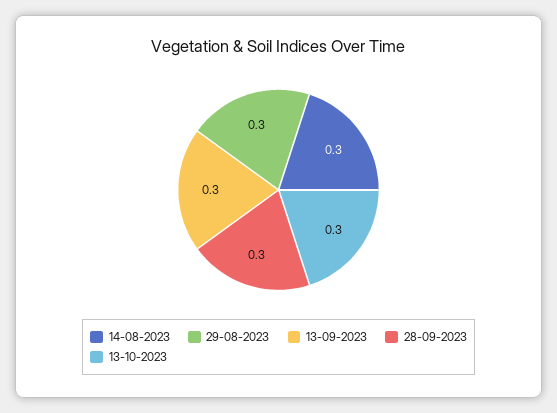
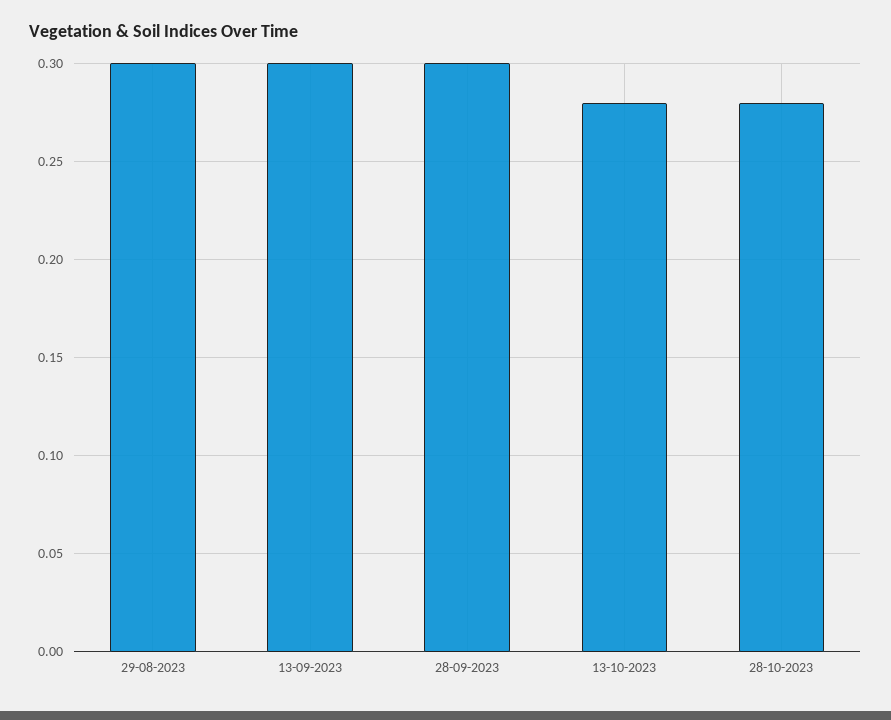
14-08-2023: 0.3 -> none
13-10-2023: 0.3 -> 0.28
28-10-2023: none -> 0.28

